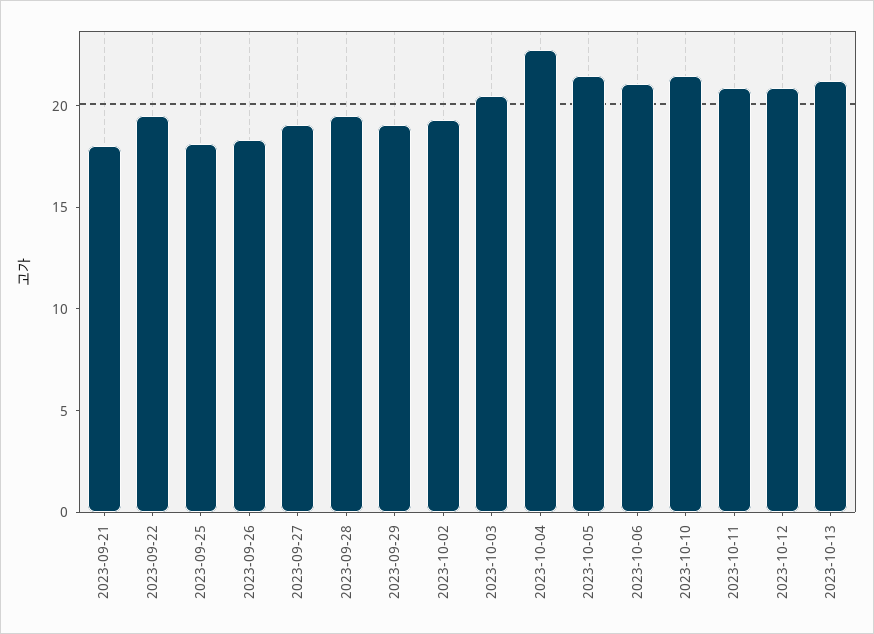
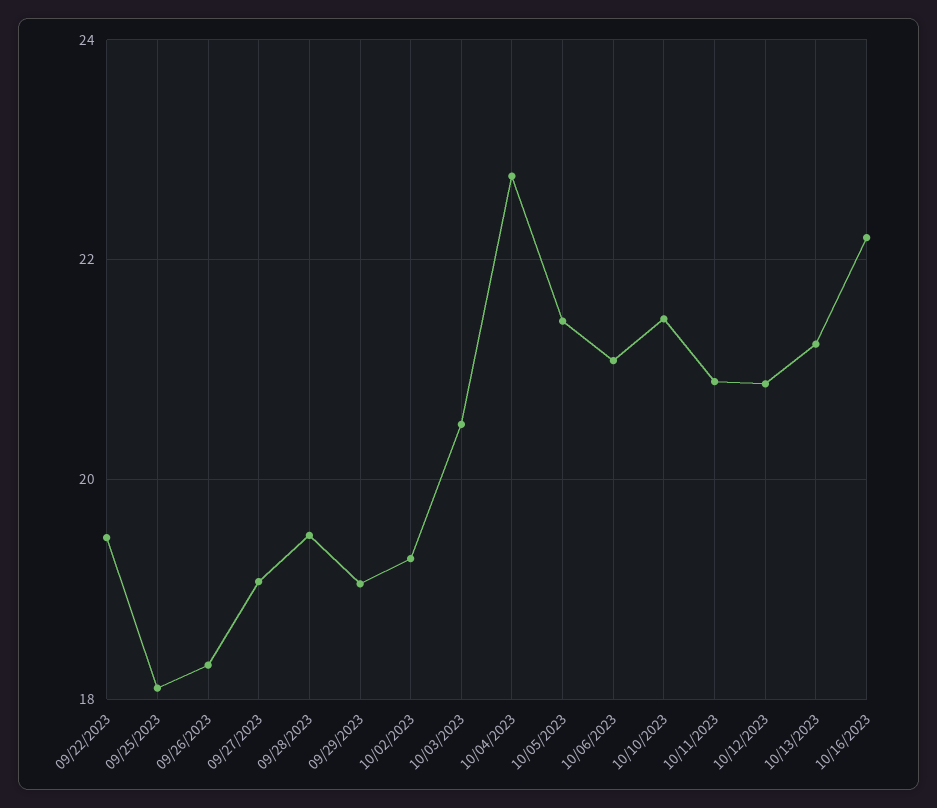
2023-09-21: 18 -> none
10/16/2023: none -> 22.2

